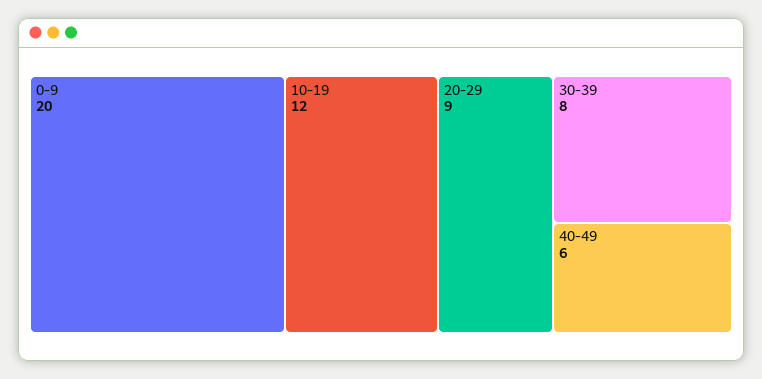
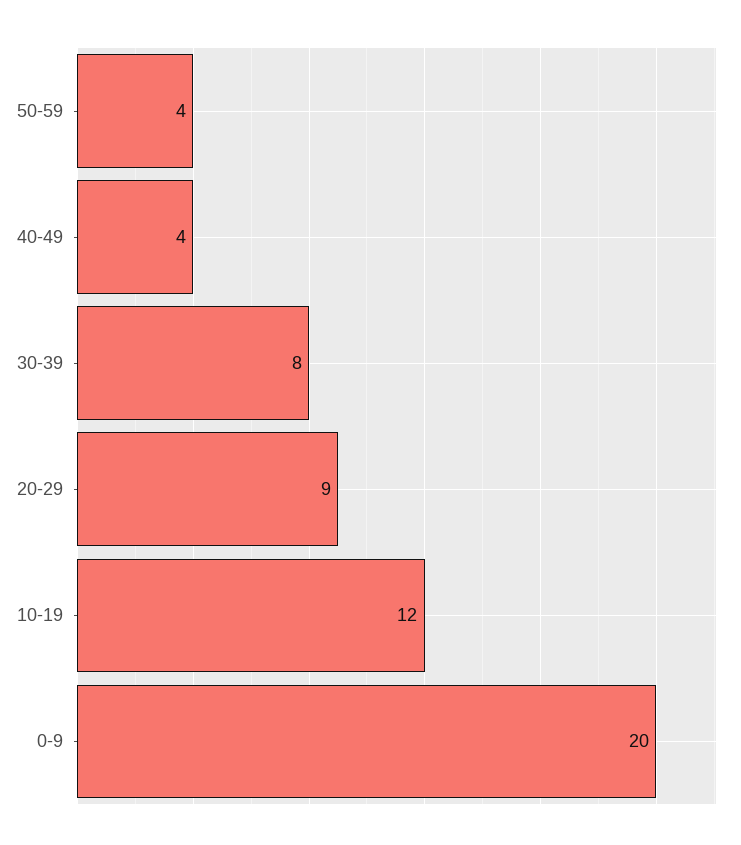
40-49: 6 -> 4
50-59: none -> 4

